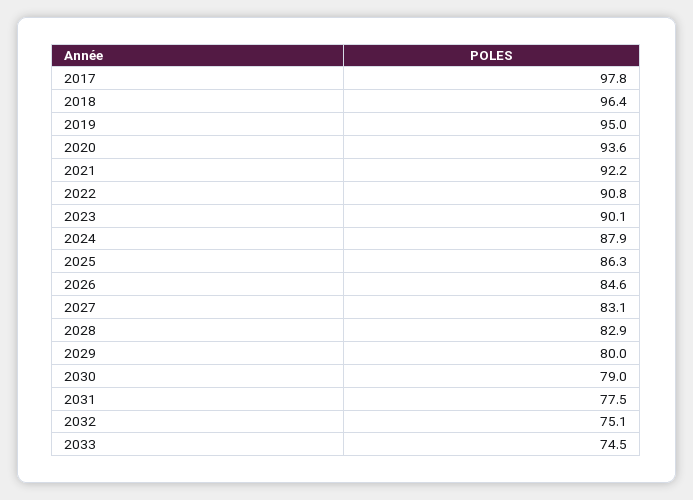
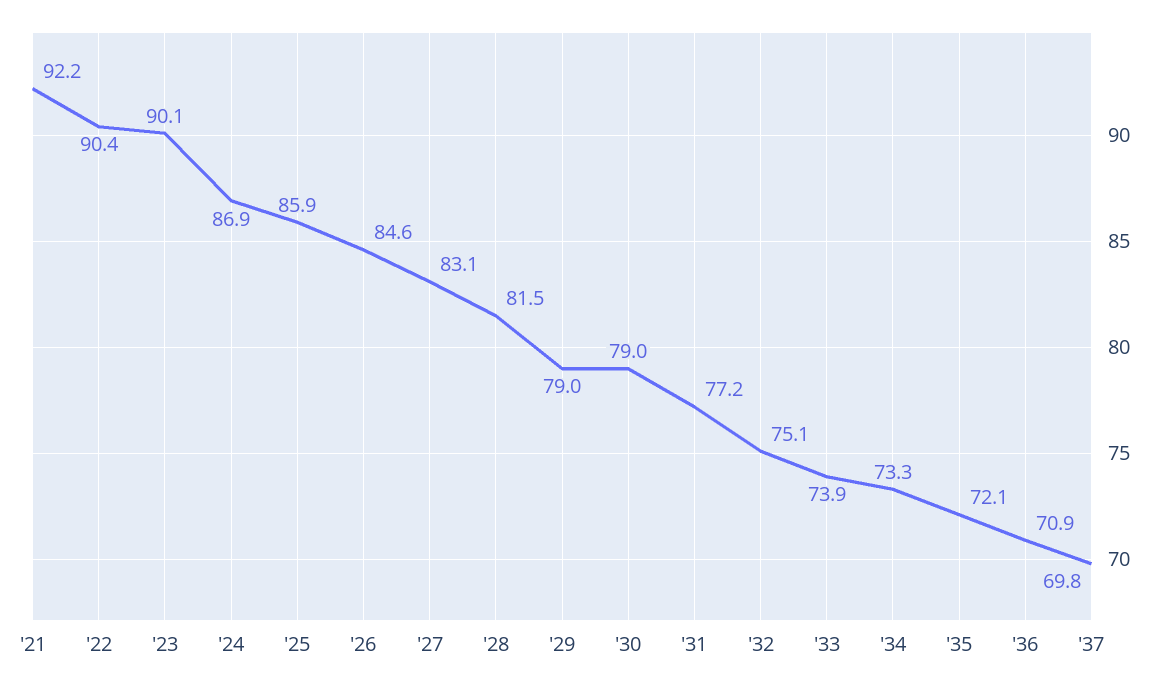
2017: 97.8 -> none
2018: 96.4 -> none
2019: 95 -> none
2020: 93.6 -> none
2022: 90.8 -> 90.4
2024: 87.9 -> 86.9
2025: 86.3 -> 85.9
2028: 82.9 -> 81.5
2029: 80 -> 79
2031: 77.5 -> 77.2
2033: 74.5 -> 73.9
'34: none -> 73.3
'35: none -> 72.1
'36: none -> 70.9
'37: none -> 69.8

